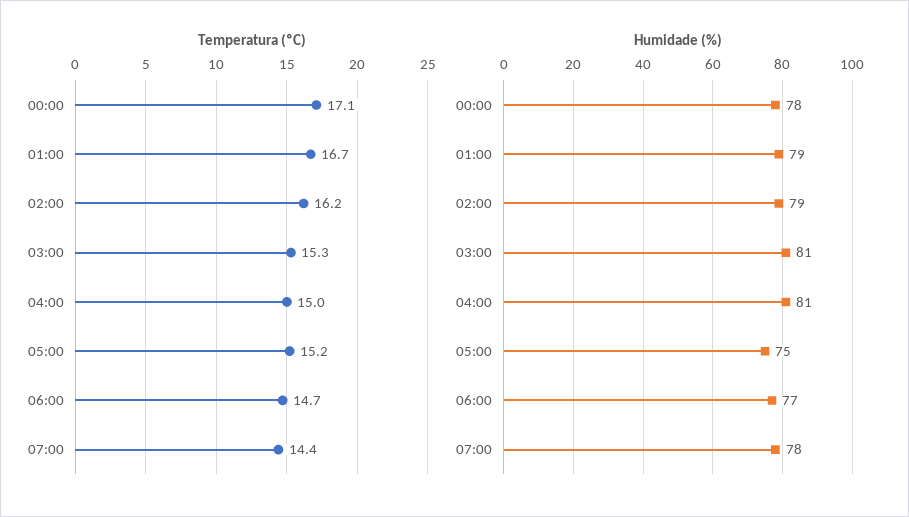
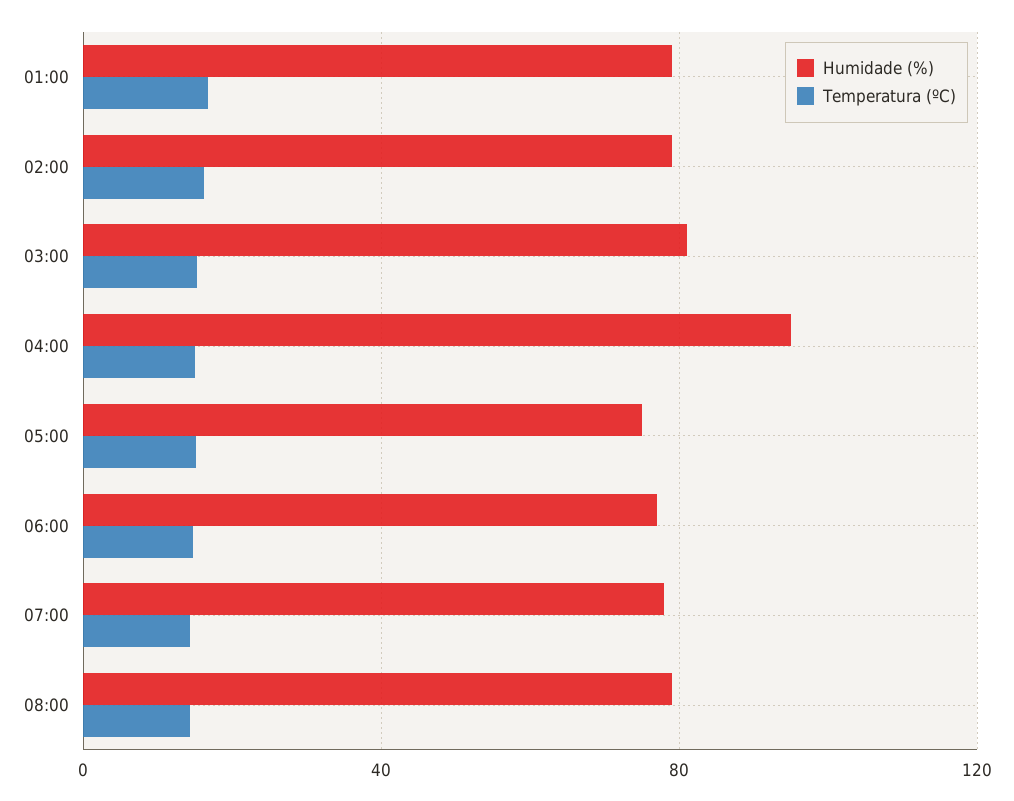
Temperatura (ºC), 00:00: 17.1 -> none
Humidade (%), 00:00: 78 -> none
Humidade (%), 04:00: 81 -> 95
Humidade (%), 08:00: none -> 80
Temperatura (ºC), 08:00: none -> 15

